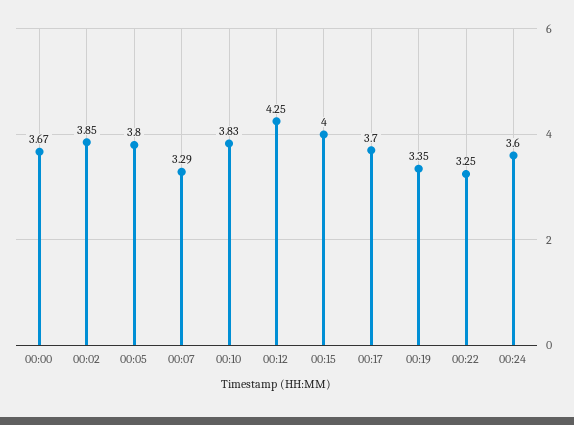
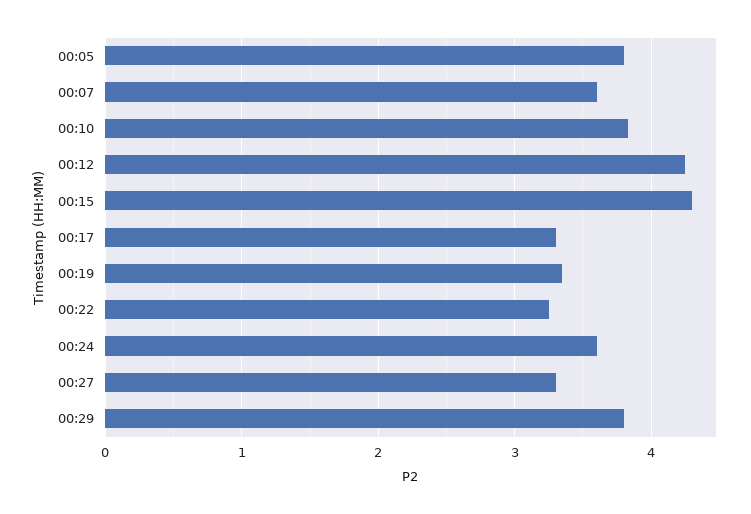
00:00: 3.67 -> none
00:02: 3.85 -> none
00:07: 3.29 -> 3.6
00:15: 4 -> 4.3
00:17: 3.7 -> 3.3
00:27: none -> 3.3
00:29: none -> 3.8

